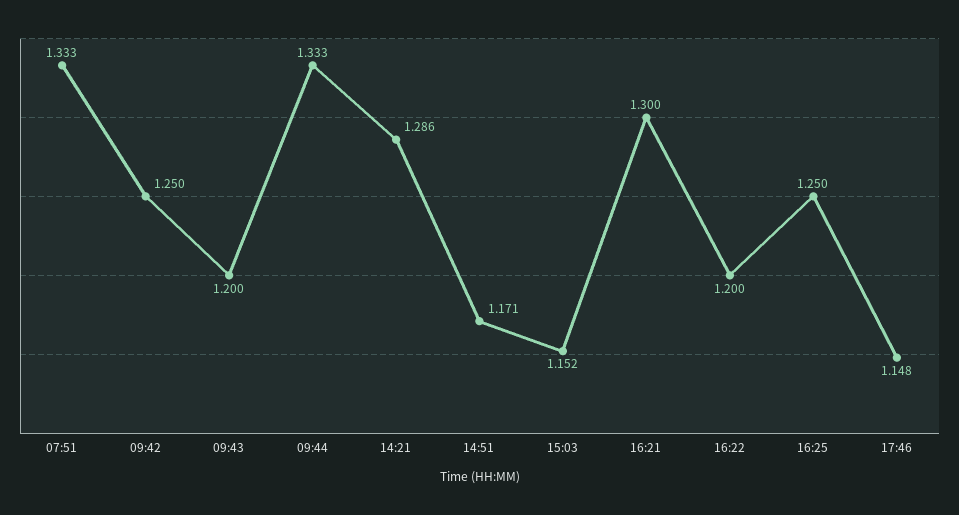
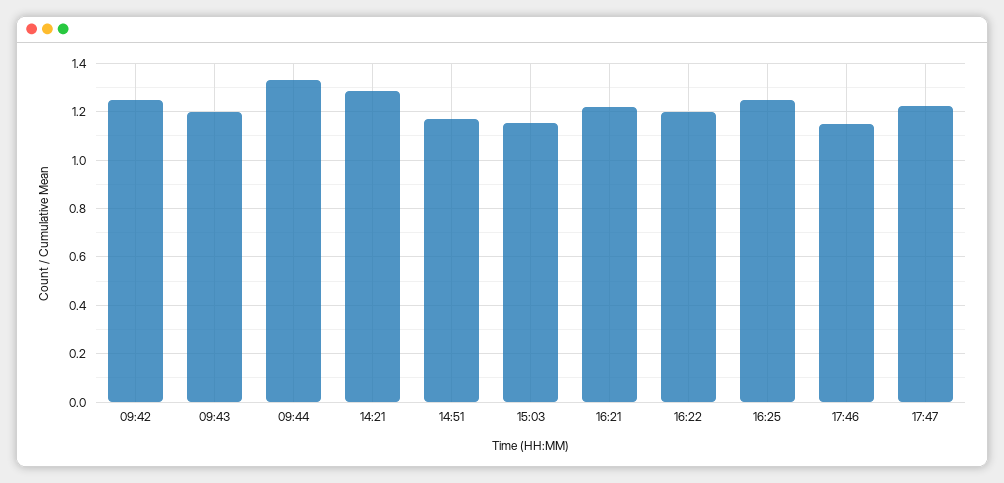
07:51: 1.333 -> none
16:21: 1.3 -> 1.225
17:47: none -> 1.225

